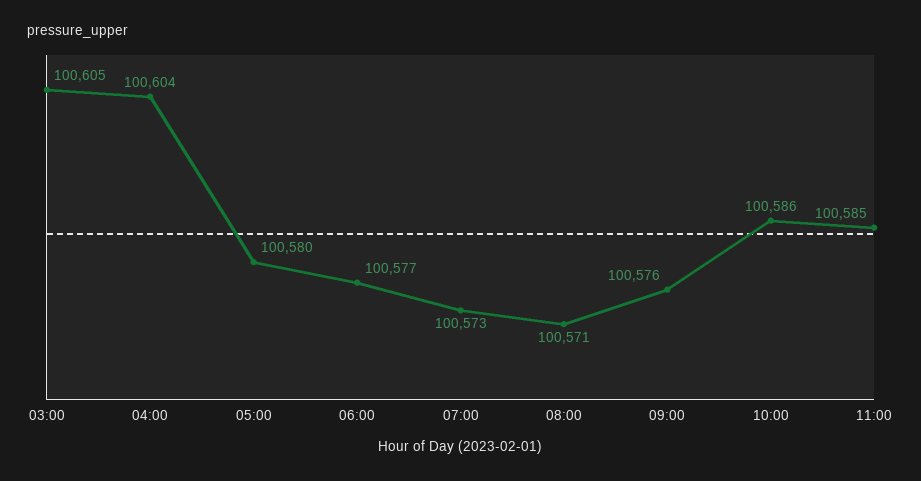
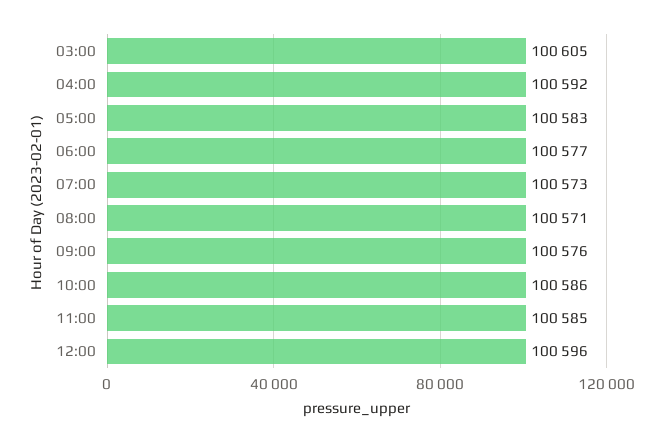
04:00: 100604 -> 100592
05:00: 100580 -> 100583
12:00: none -> 100596

